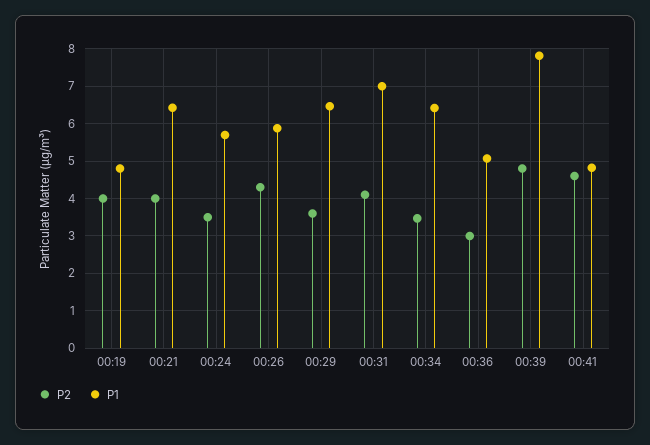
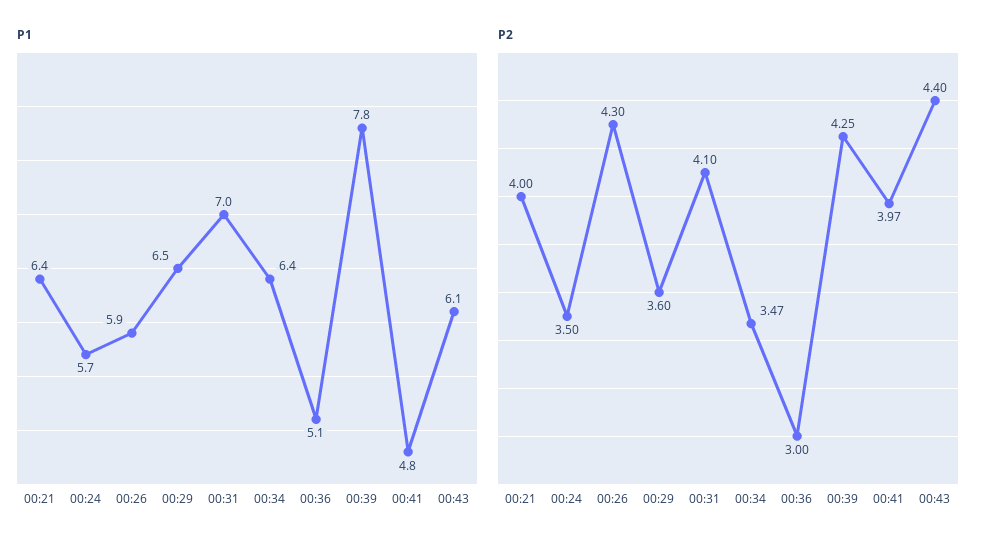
P2, 00:19: 4 -> none
P1, 00:19: 4.8 -> none
P2, 00:39: 4.8 -> 4.25
P2, 00:41: 4.6 -> 3.97
P1, 00:43: none -> 6.1
P2, 00:43: none -> 4.4

